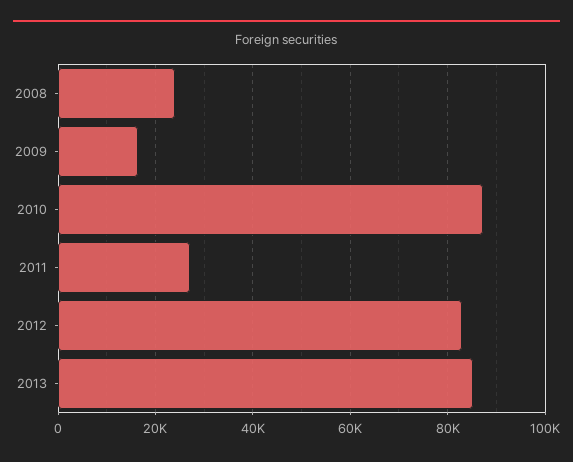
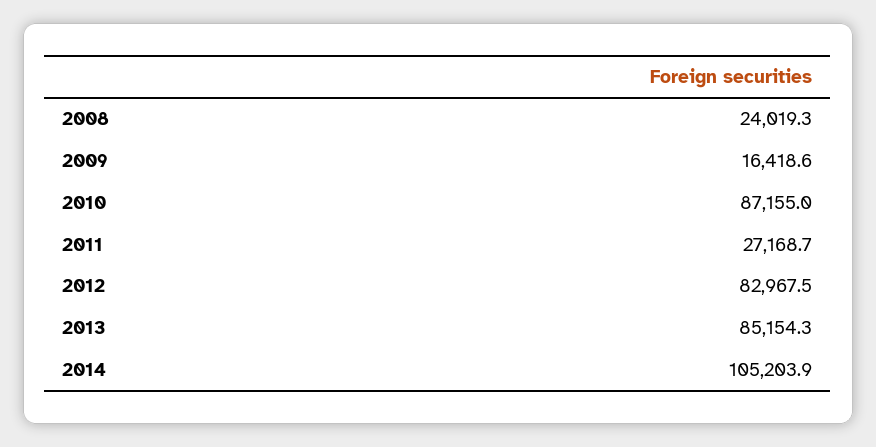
2014: none -> 105203.9

